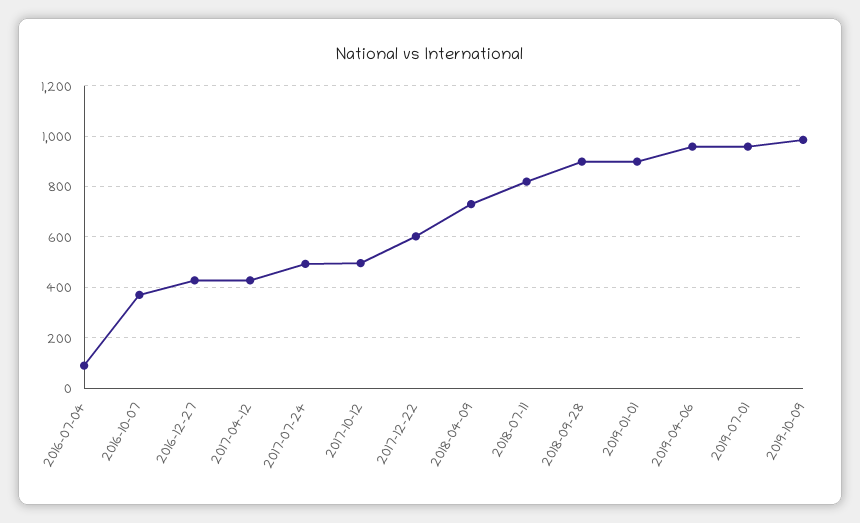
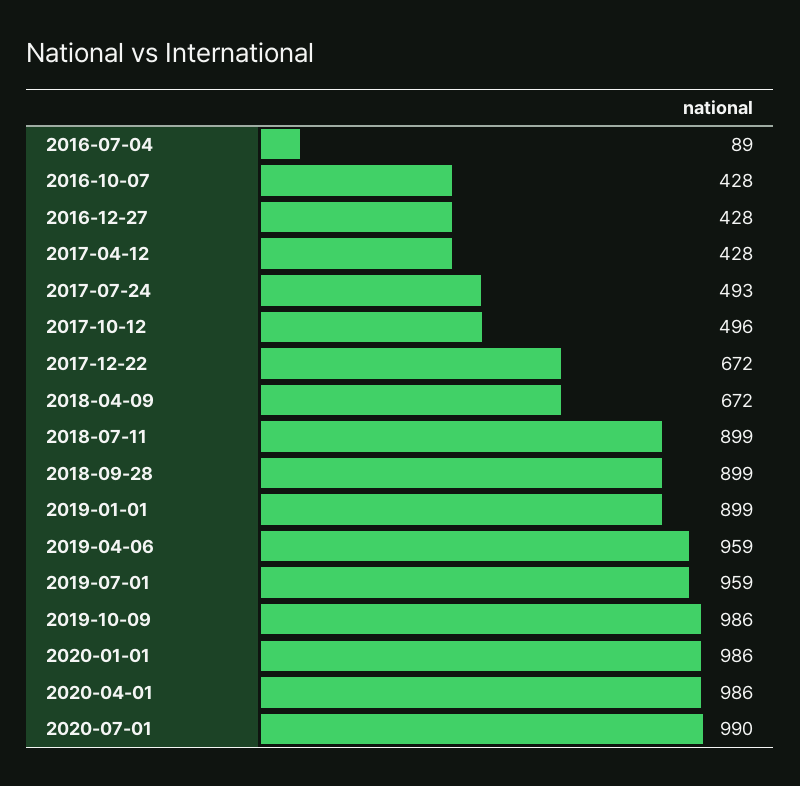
2016-10-07: 375 -> 428
2017-12-22: 600 -> 672
2018-04-09: 725 -> 672
2018-07-11: 825 -> 899
2020-01-01: none -> 986
2020-04-01: none -> 986
2020-07-01: none -> 990

